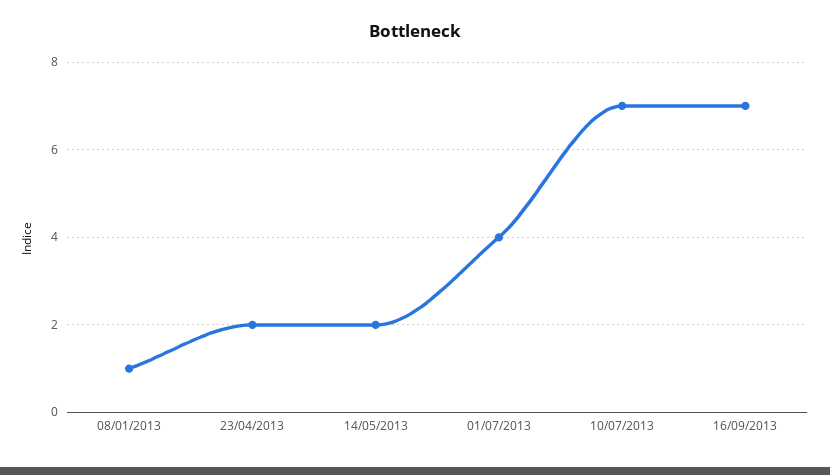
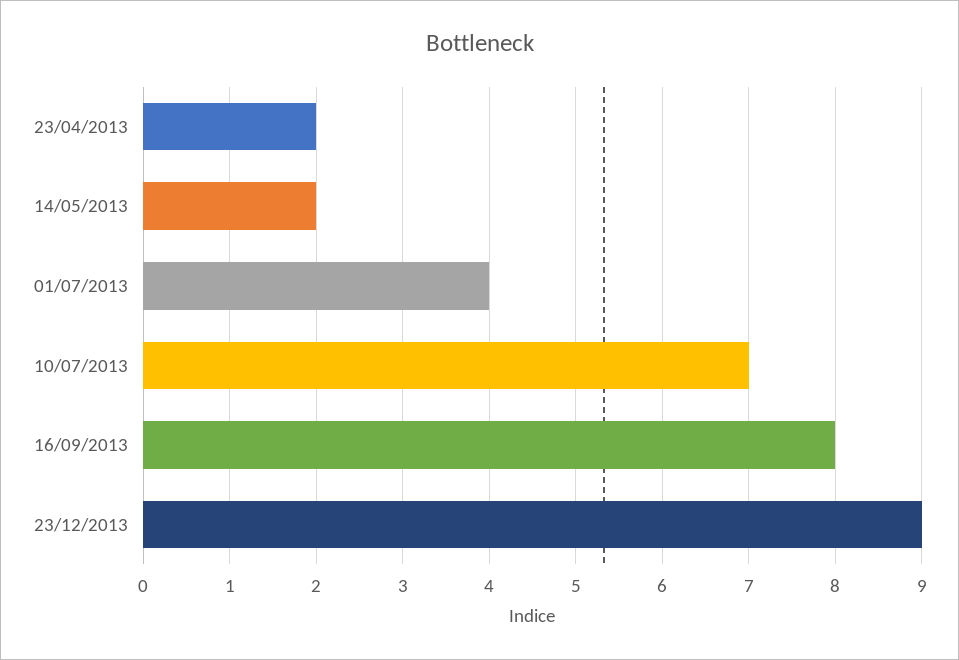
08/01/2013: 1 -> none
16/09/2013: 7 -> 8
23/12/2013: none -> 9

